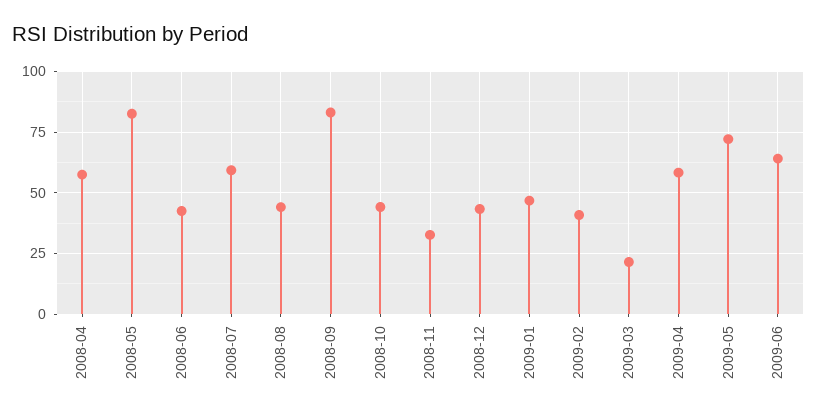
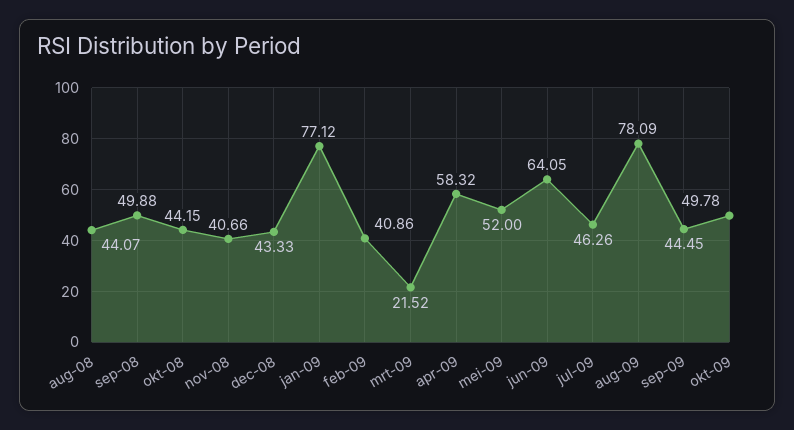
2008-04: 57.5 -> none
2008-05: 82.5 -> none
2008-06: 42.5 -> none
2008-07: 60 -> none
2008-09: 82.5 -> 49.88
2008-11: 32.5 -> 40.66
2009-01: 47.5 -> 77.12
2009-05: 72.5 -> 52
jul-09: none -> 46.26
aug-09: none -> 78.09
sep-09: none -> 44.45
okt-09: none -> 49.78

